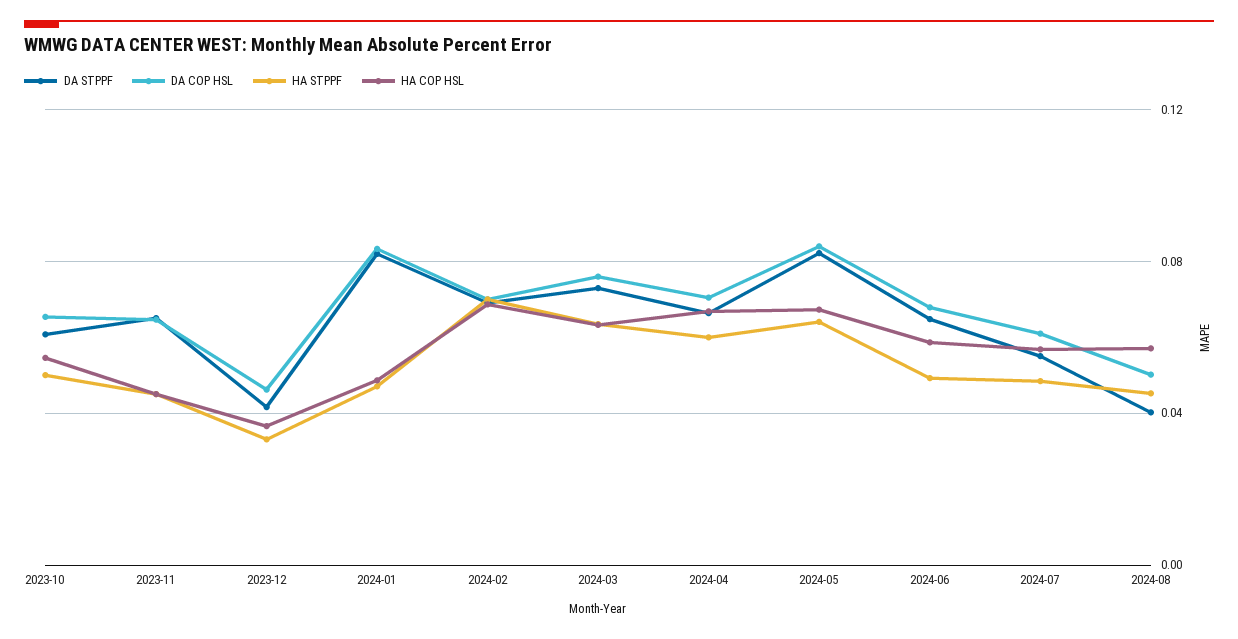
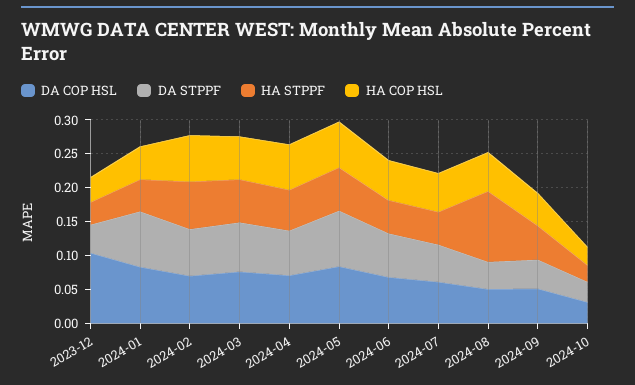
DA STPPF, 2023-10: 0.06 -> none
DA COP HSL, 2023-10: 0.065 -> none
HA STPPF, 2023-10: 0.05 -> none
HA COP HSL, 2023-10: 0.055 -> none
DA STPPF, 2023-11: 0.065 -> none
DA COP HSL, 2023-11: 0.065 -> none
HA STPPF, 2023-11: 0.045 -> none
HA COP HSL, 2023-11: 0.045 -> none
DA COP HSL, 2023-12: 0.045 -> 0.1
HA STPPF, 2024-08: 0.045 -> 0.1
DA COP HSL, 2024-09: none -> 0.05
DA STPPF, 2024-09: none -> 0.05
HA STPPF, 2024-09: none -> 0.05
HA COP HSL, 2024-09: none -> 0.05
DA COP HSL, 2024-10: none -> 0.025
DA STPPF, 2024-10: none -> 0.025
HA STPPF, 2024-10: none -> 0.025
HA COP HSL, 2024-10: none -> 0.025

